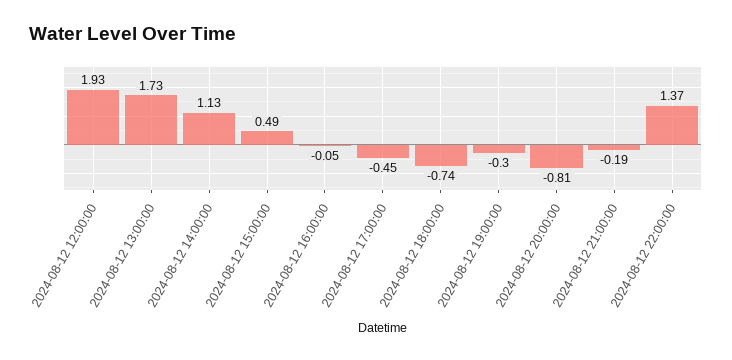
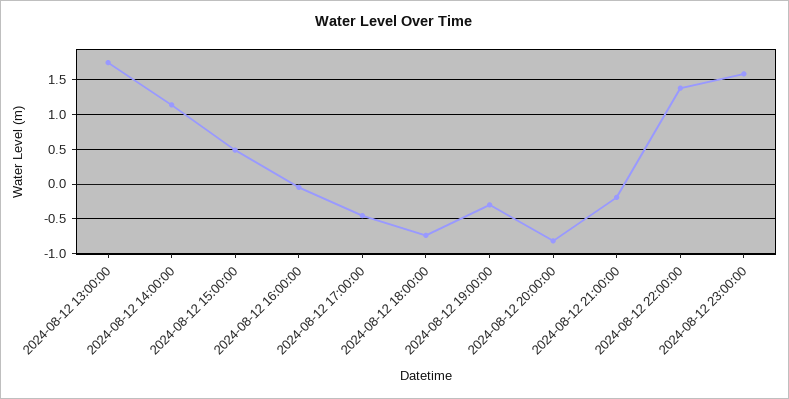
2024-08-12 12:00:00: 1.93 -> none
2024-08-12 23:00:00: none -> 1.6

